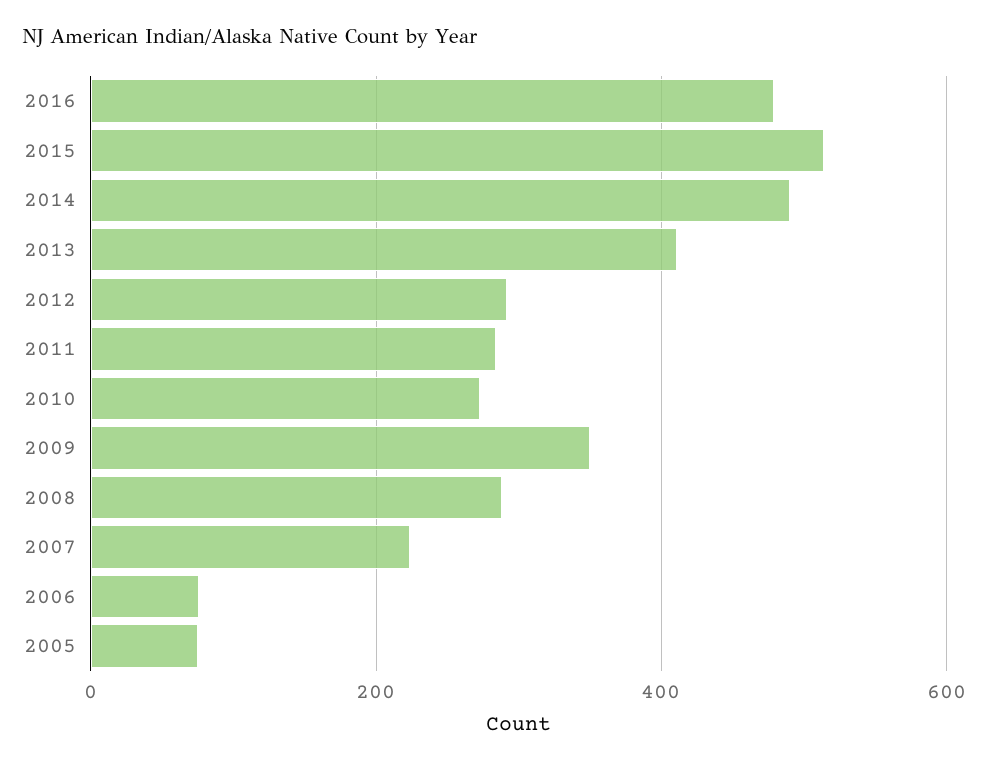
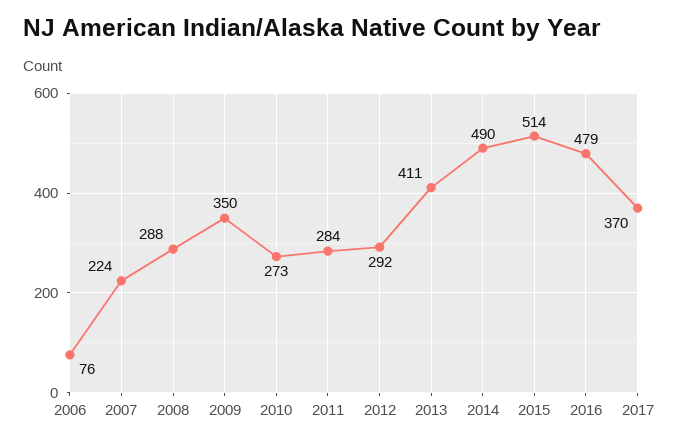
2005: 80 -> none
2017: none -> 370

